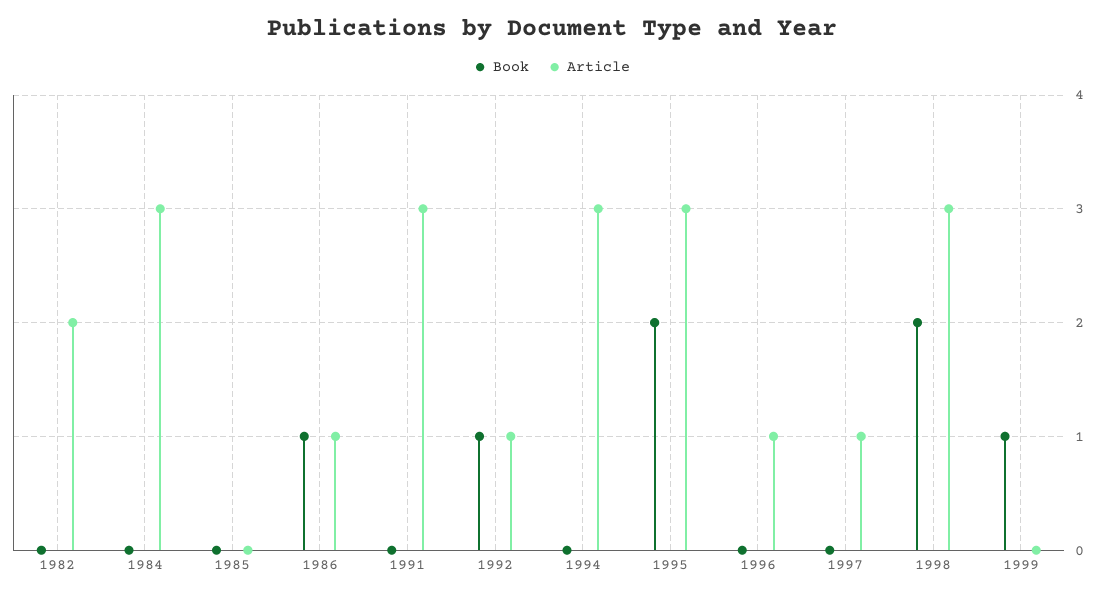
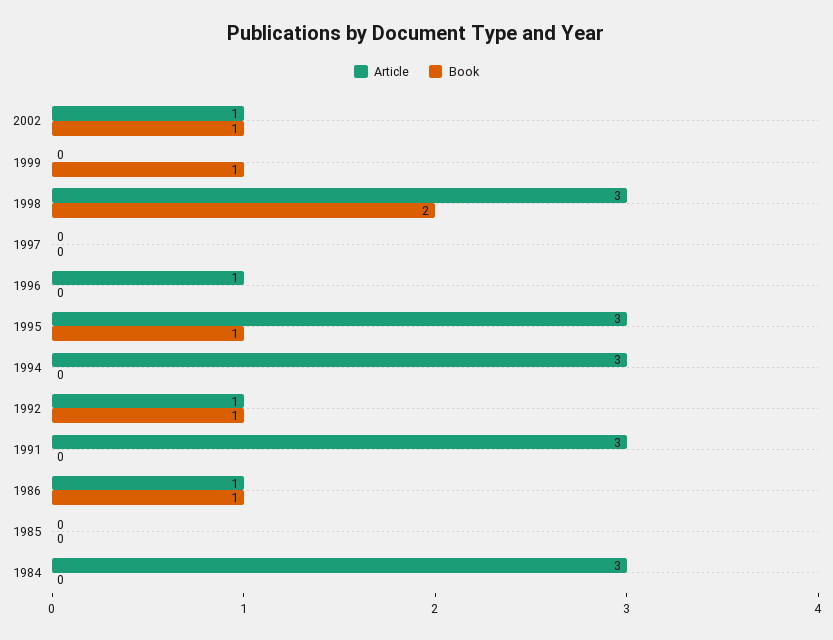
Book, 1982: 0 -> none
Article, 1982: 2 -> none
Book, 1995: 2 -> 1
Article, 1997: 1 -> 0
Article, 2002: none -> 1
Book, 2002: none -> 1

